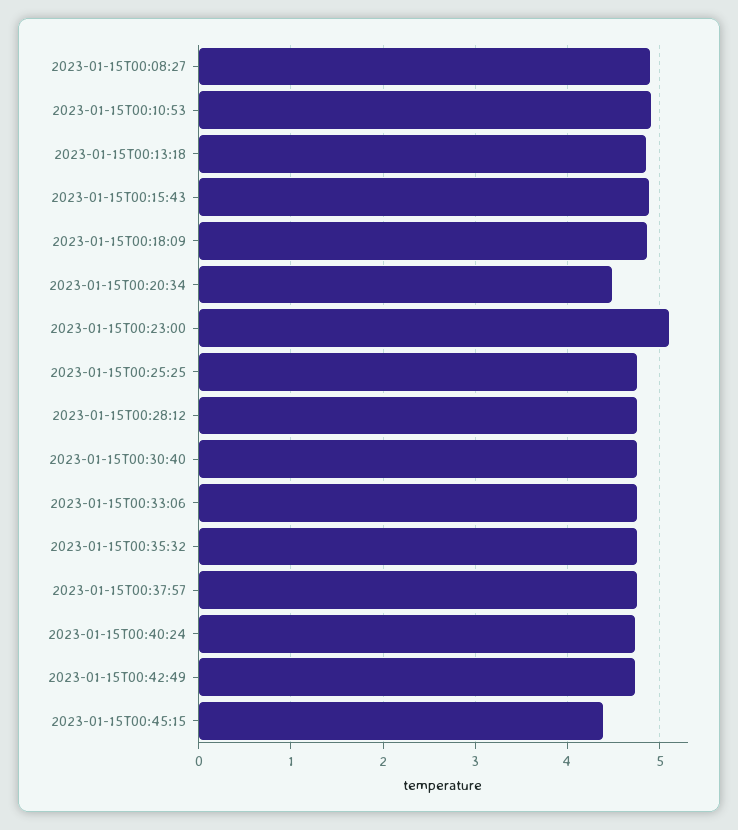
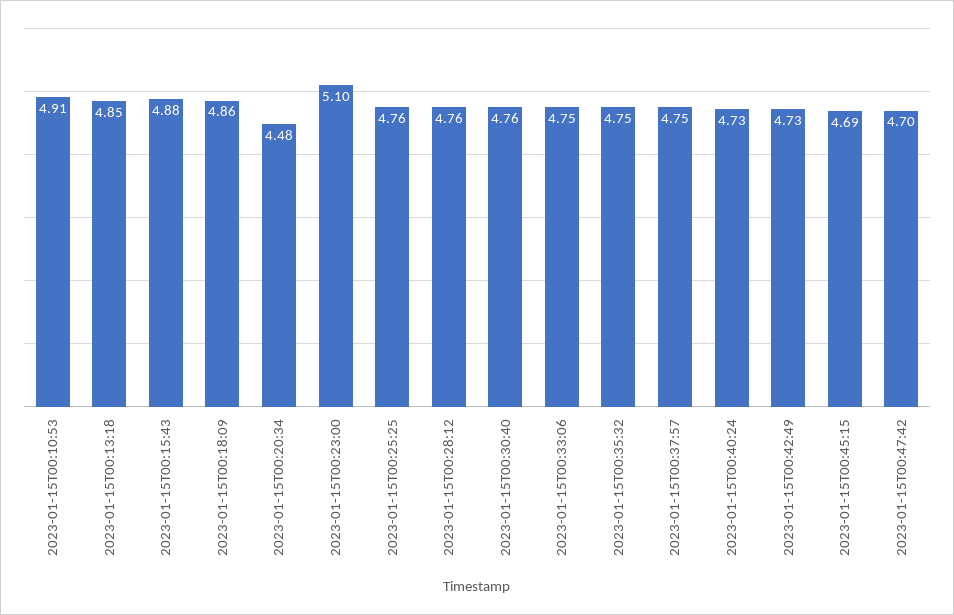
2023-01-15T00:08:27: 4.9 -> none
2023-01-15T00:45:15: 4.4 -> 4.69
2023-01-15T00:47:42: none -> 4.7

